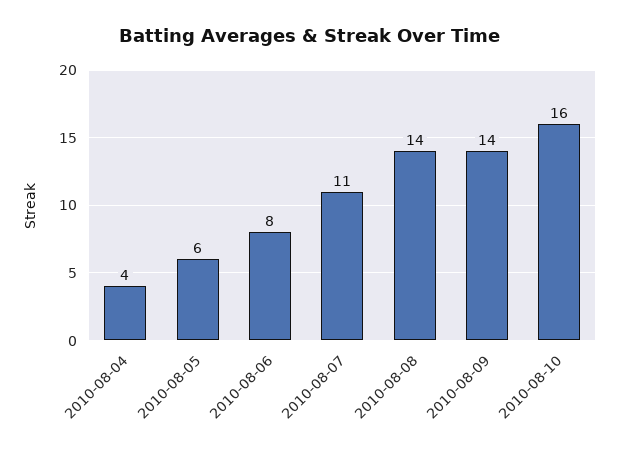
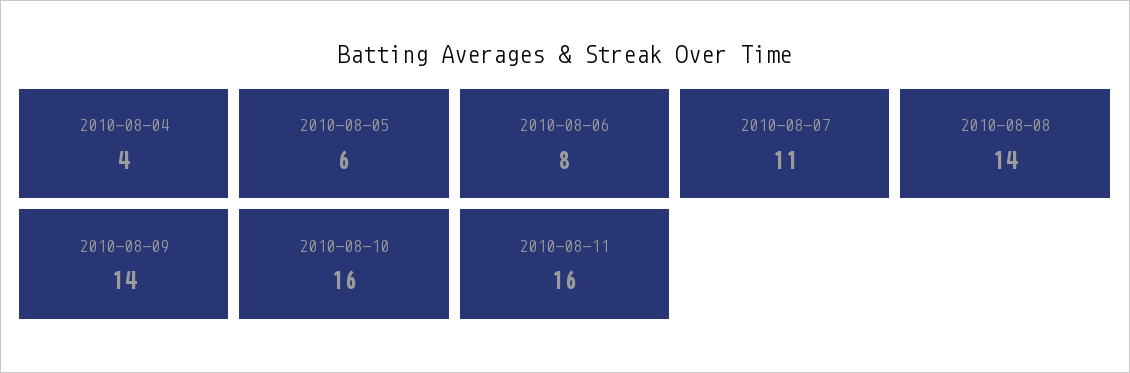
2010-08-11: none -> 16

